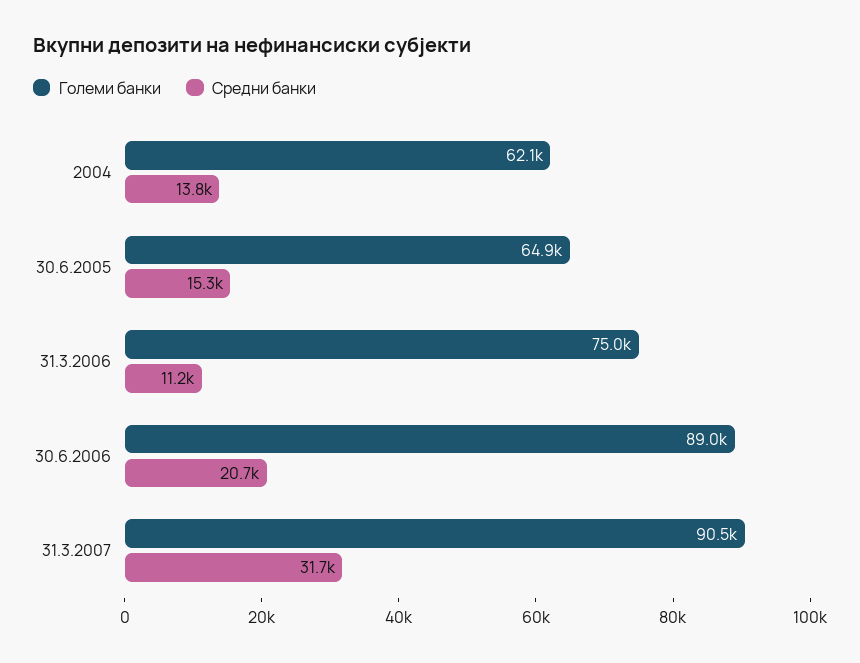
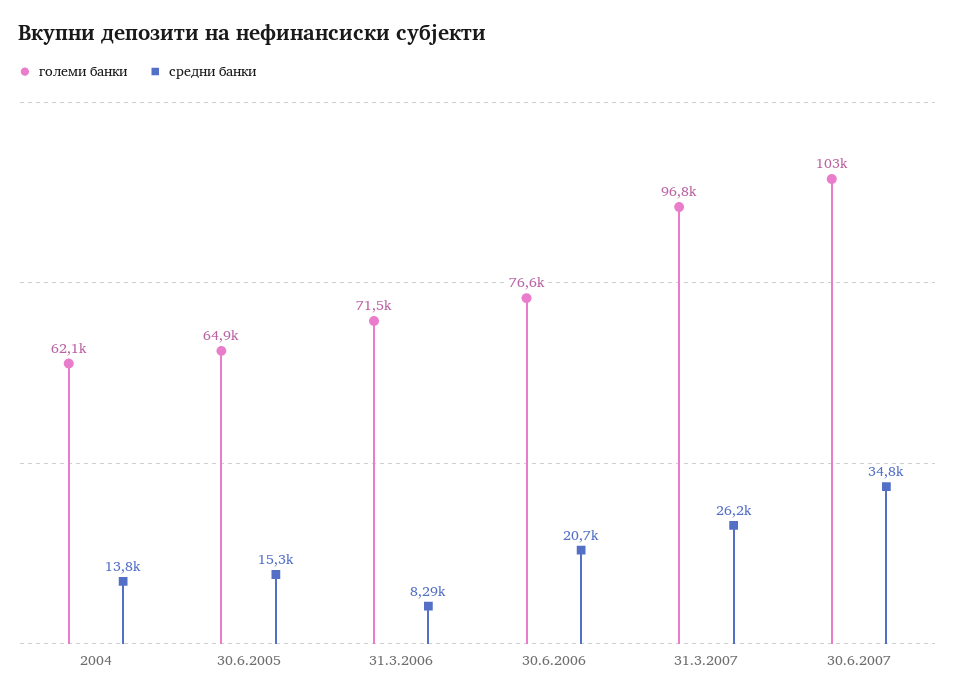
Големи банки, 31.3.2006: 75000 -> 71500
Средни банки, 31.3.2006: 11200 -> 8290
Големи банки, 30.6.2006: 89000 -> 76600
Големи банки, 31.3.2007: 90500 -> 96800
Средни банки, 31.3.2007: 31700 -> 26200
Големи банки, 30.6.2007: none -> 103000
Средни банки, 30.6.2007: none -> 34800

